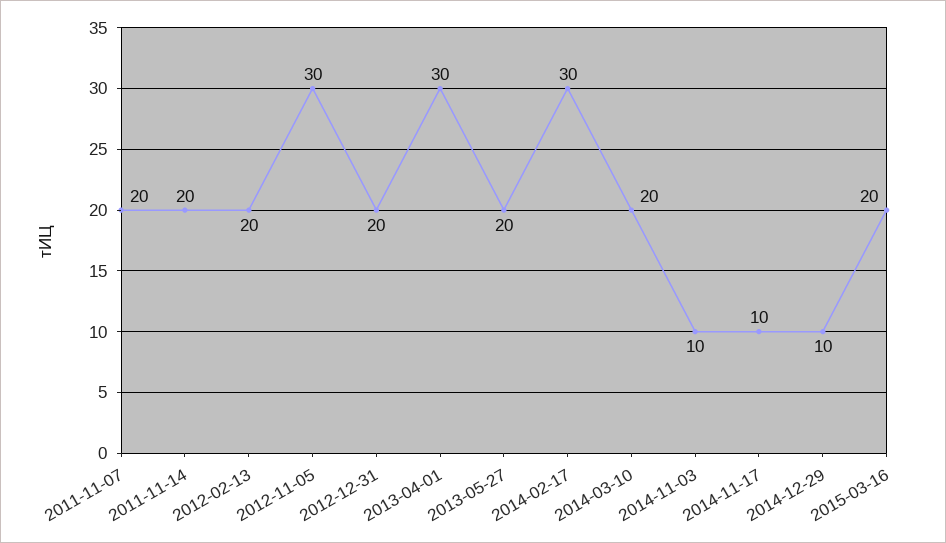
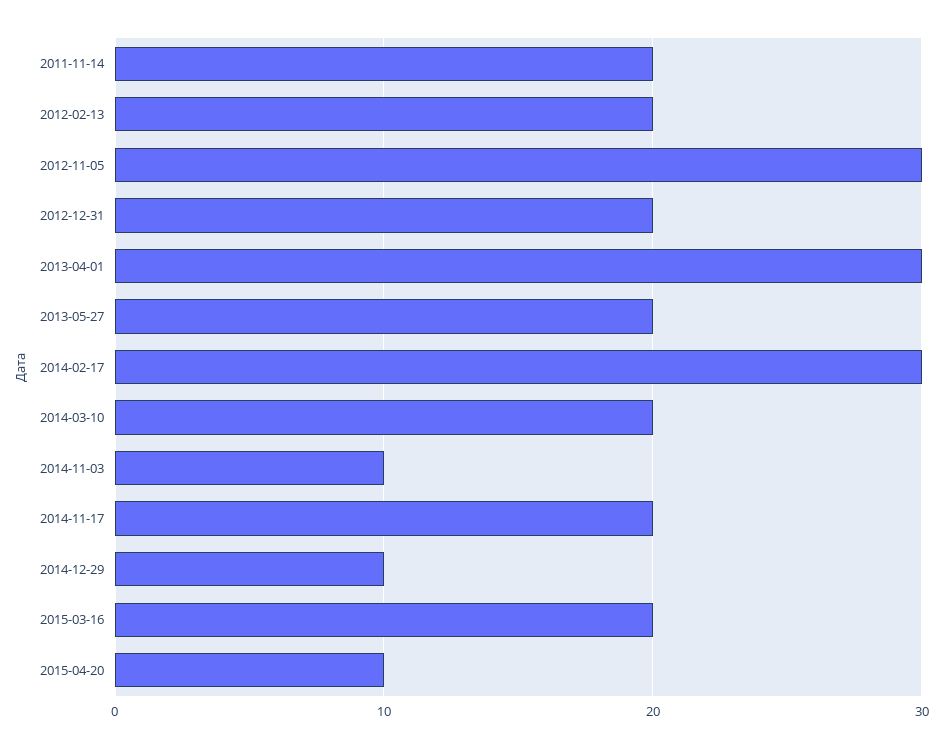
2011-11-07: 20 -> none
2014-11-17: 10 -> 20
2015-04-20: none -> 10

